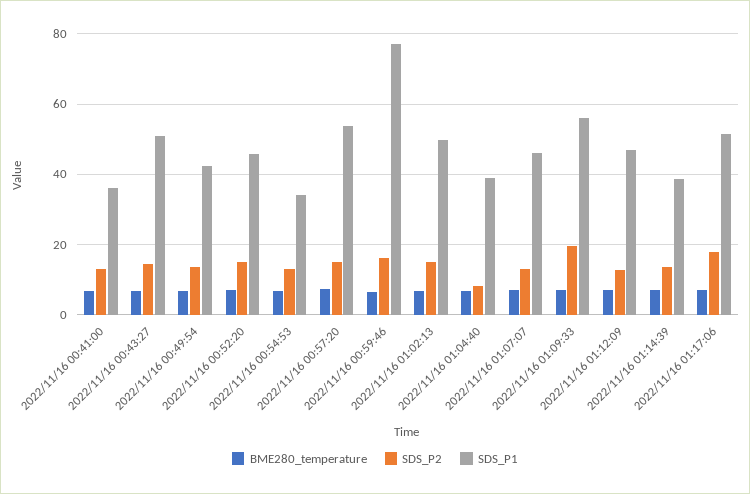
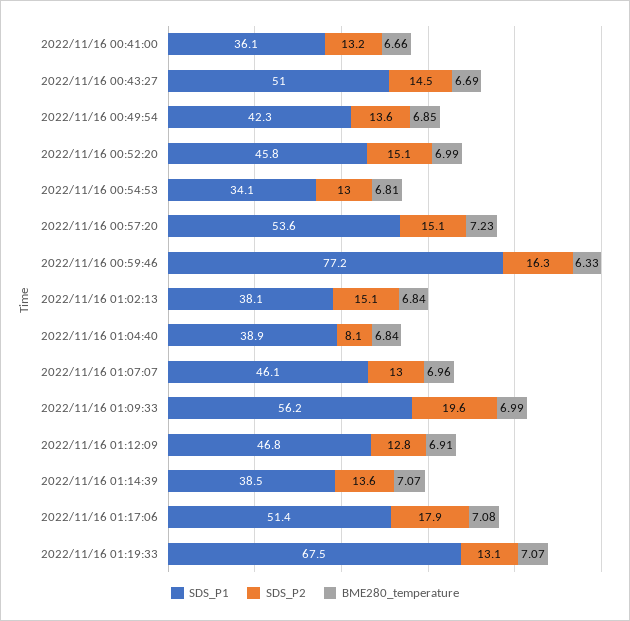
SDS_P1, 2022/11/16 01:02:13: 50 -> 38.1
SDS_P1, 2022/11/16 01:19:33: none -> 67.5
SDS_P2, 2022/11/16 01:19:33: none -> 13.1
BME280_temperature, 2022/11/16 01:19:33: none -> 7.07

